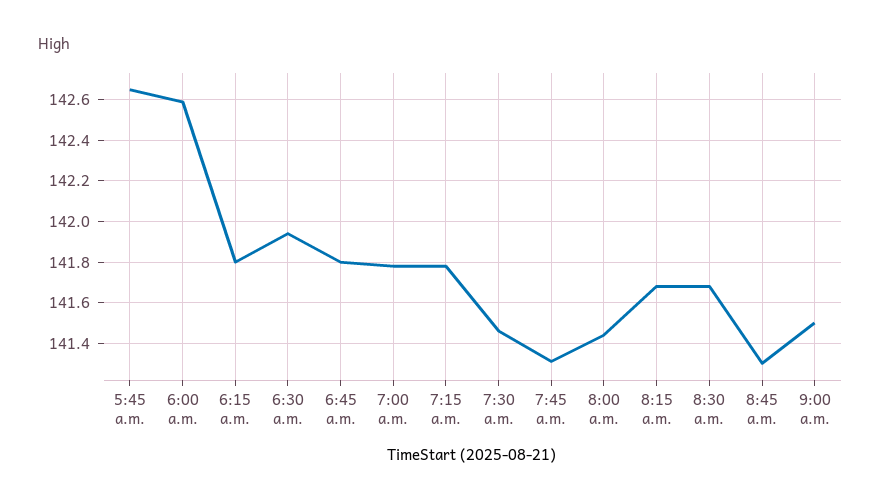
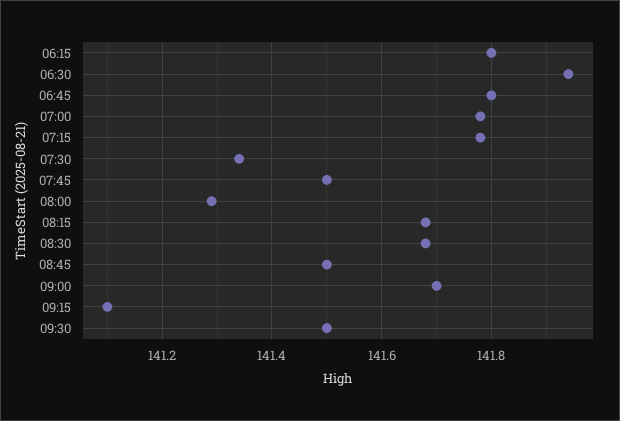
5:45 a.m.: 142.65 -> none
6:00 a.m.: 142.6 -> none
7:30 a.m.: 141.45 -> 141.35
7:45 a.m.: 141.3 -> 141.5
8:00 a.m.: 141.45 -> 141.3
8:45 a.m.: 141.3 -> 141.5
9:00 a.m.: 141.5 -> 141.7
09:15: none -> 141.1
09:30: none -> 141.5

